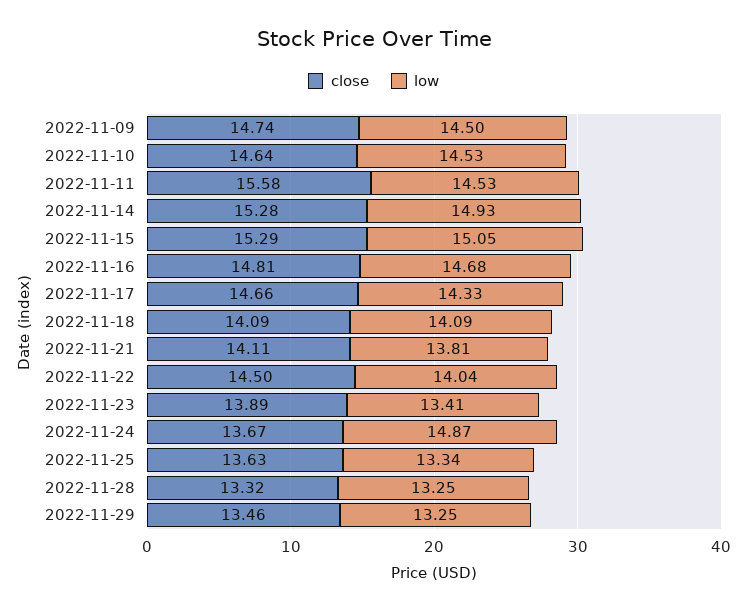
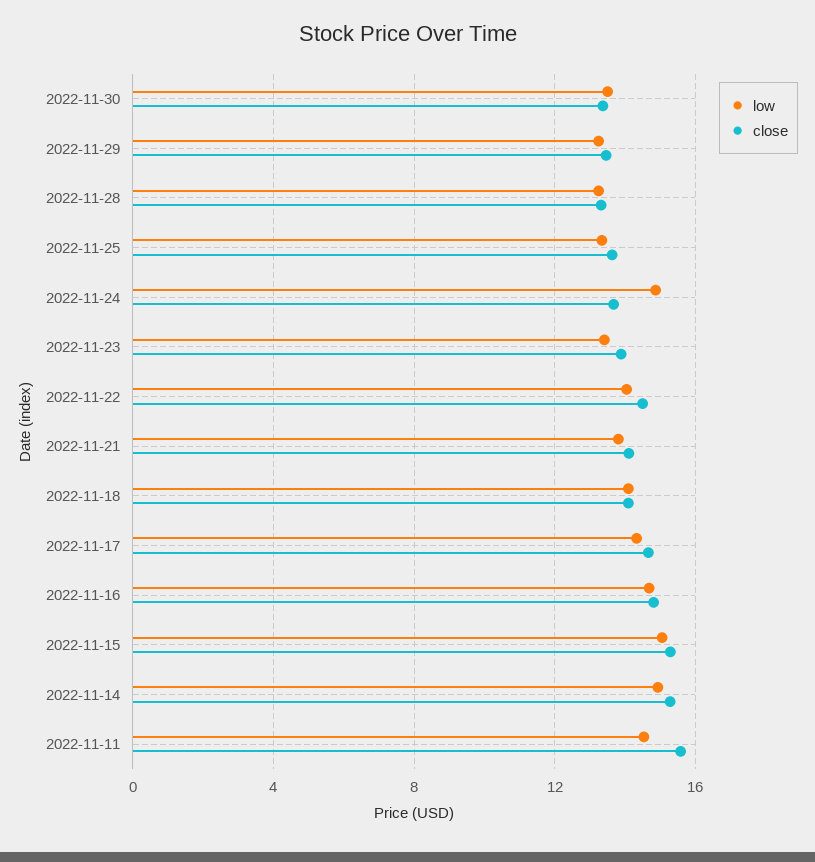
close, 2022-11-09: 14.74 -> none
low, 2022-11-09: 14.5 -> none
close, 2022-11-10: 14.64 -> none
low, 2022-11-10: 14.53 -> none
low, 2022-11-30: none -> 13.5
close, 2022-11-30: none -> 13.5

